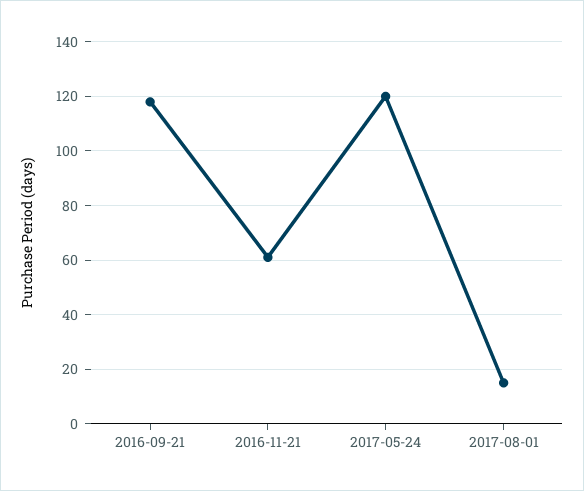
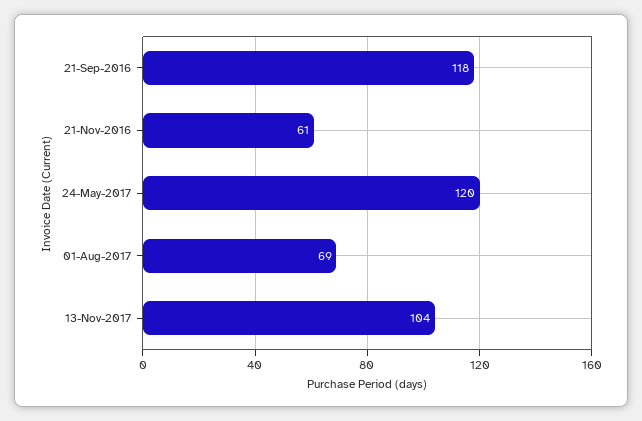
2017-08-01: 15 -> 69
13-Nov-2017: none -> 104

